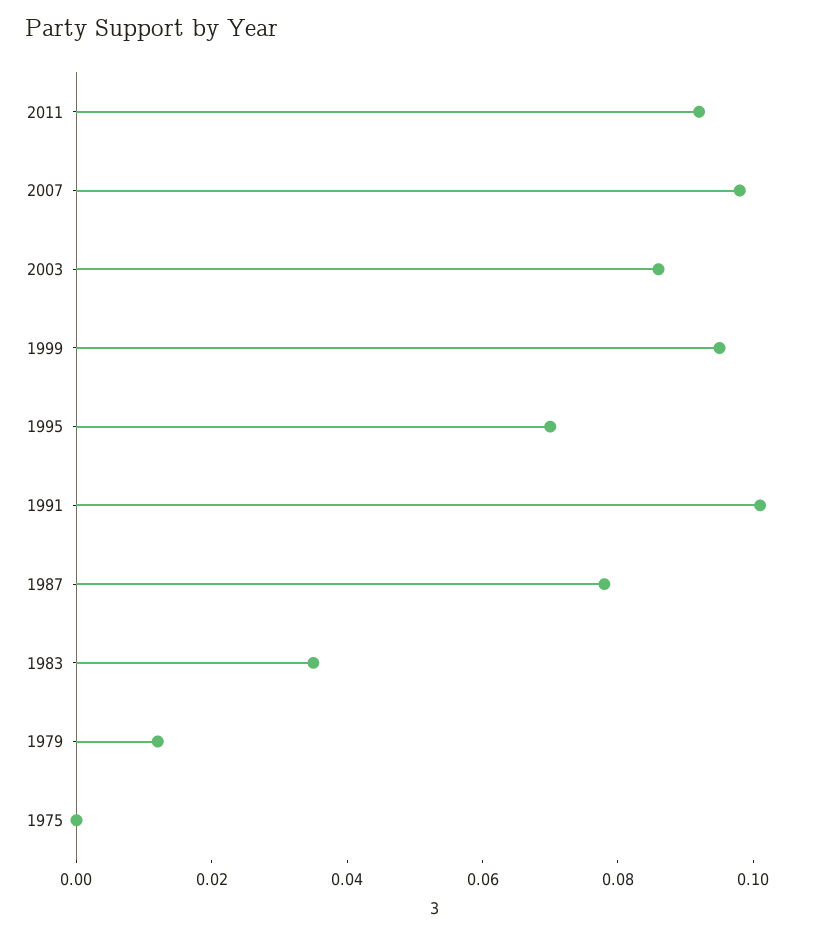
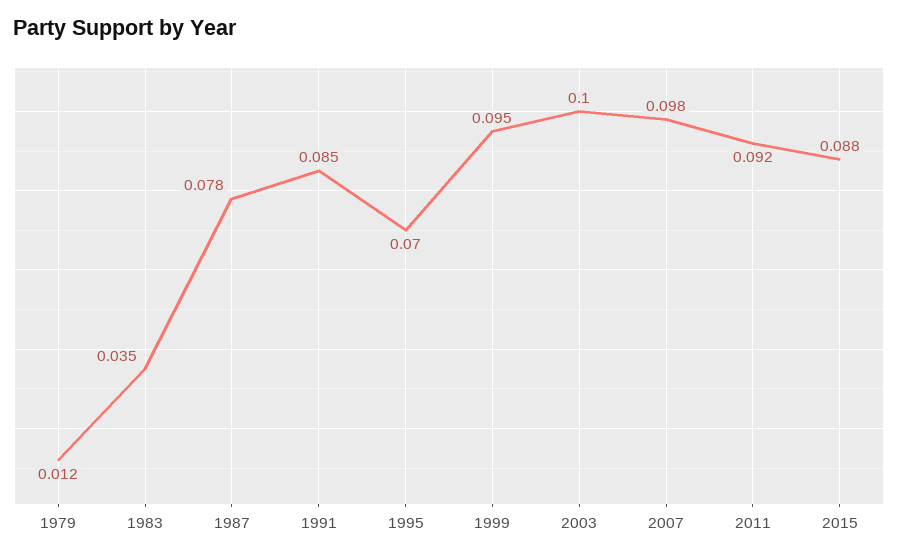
2003: 0.085 -> 0.1
1991: 0.1 -> 0.085
1975: 0 -> none
2015: none -> 0.088

